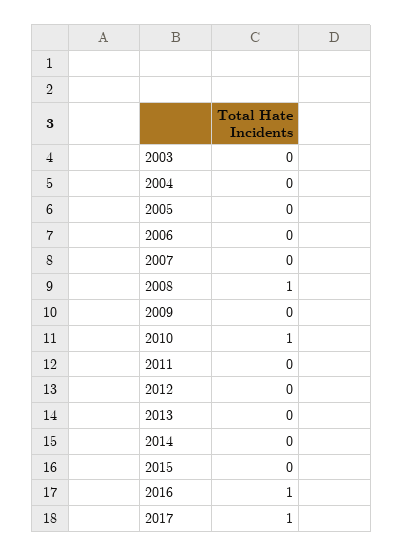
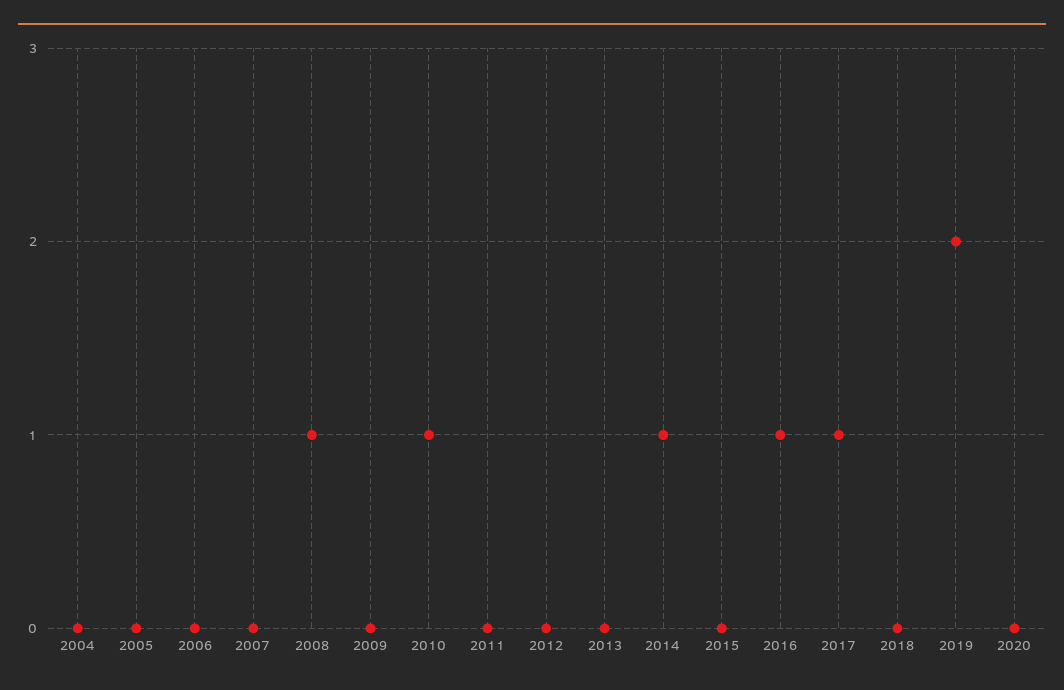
2003: 0 -> none
2014: 0 -> 1
2018: none -> 0
2019: none -> 2
2020: none -> 0

